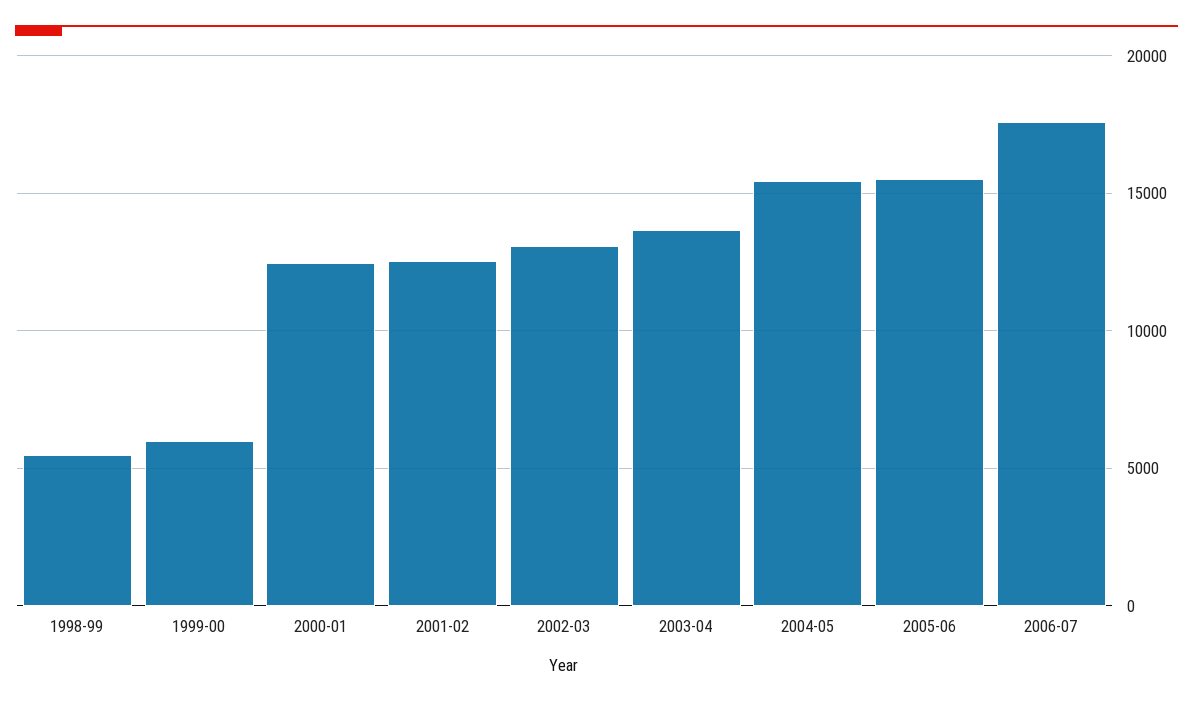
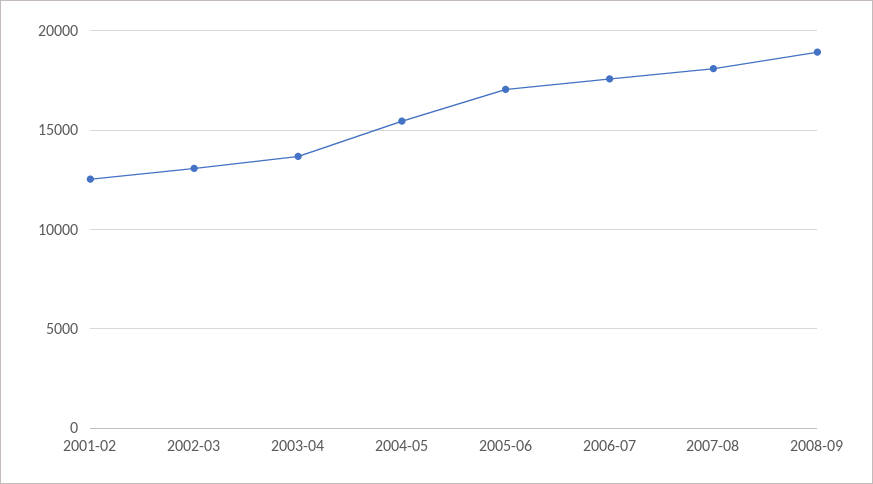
1998-99: 5500 -> none
1999-00: 6000 -> none
2000-01: 12500 -> none
2005-06: 15500 -> 17000
2007-08: none -> 18000
2008-09: none -> 19000

